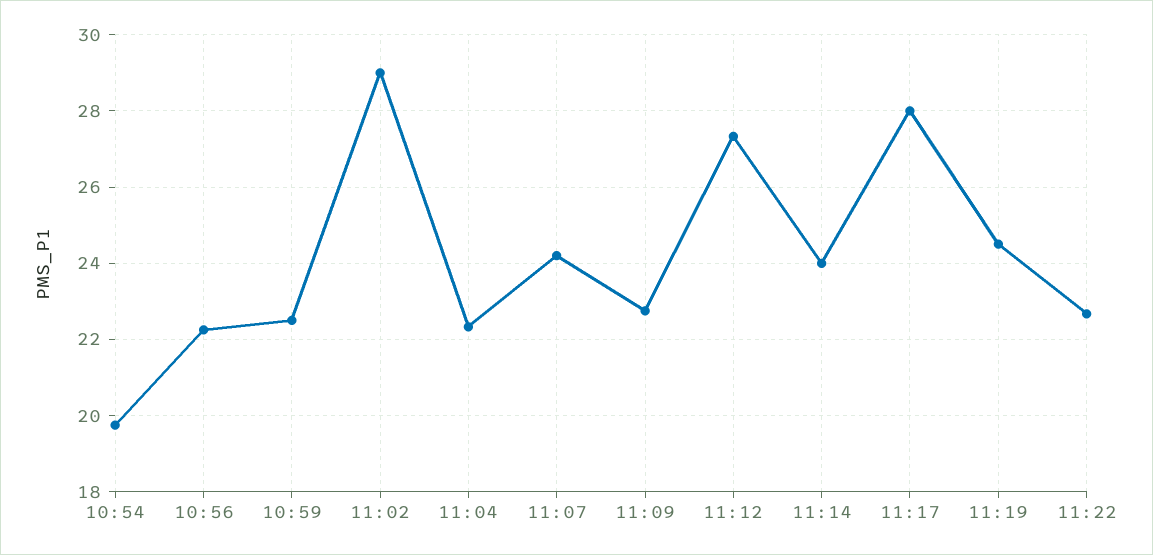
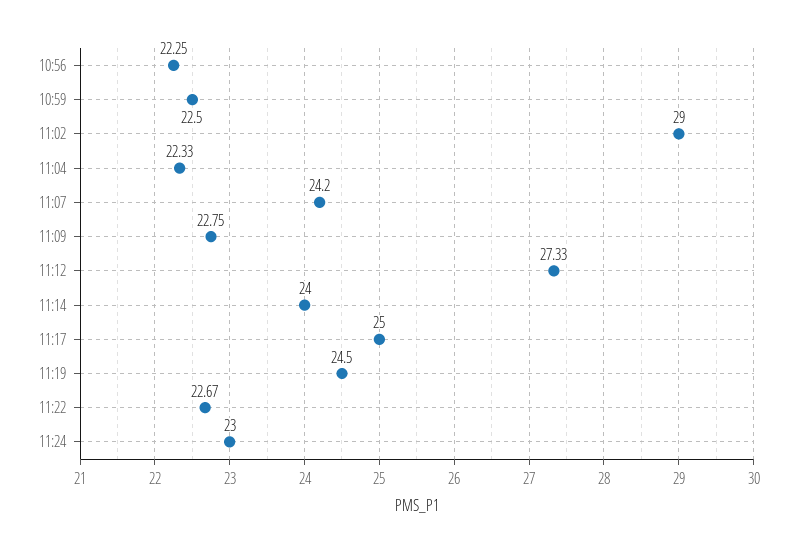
10:54: 19.8 -> none
11:17: 28 -> 25
11:24: none -> 23

